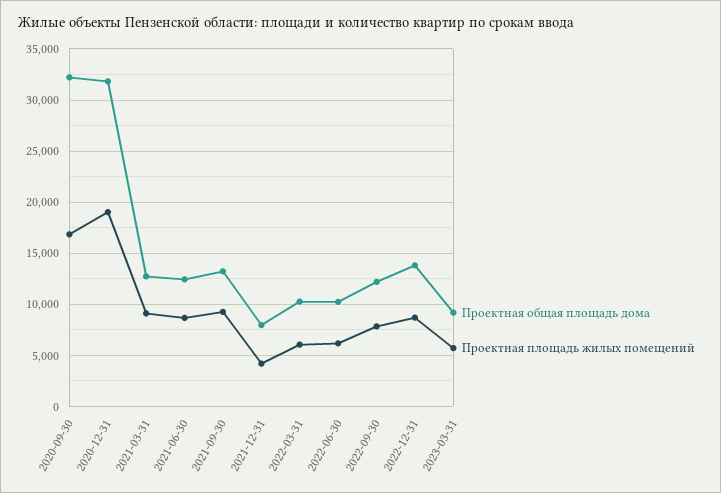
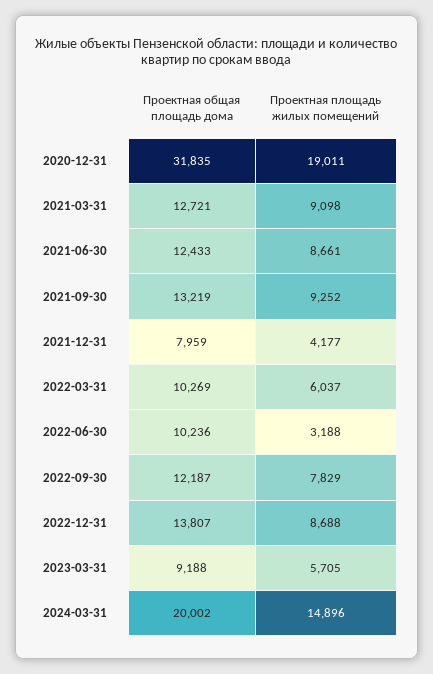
Проектная общая площадь дома, 2020-09-30: 32000 -> none
Проектная площадь жилых помещений, 2020-09-30: 17000 -> none
Проектная площадь жилых помещений, 2022-06-30: 6000 -> 3188
Проектная общая площадь дома, 2024-03-31: none -> 20002
Проектная площадь жилых помещений, 2024-03-31: none -> 14896

